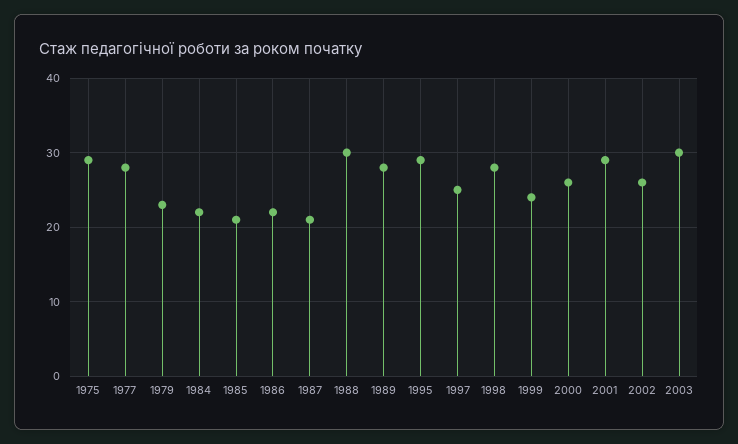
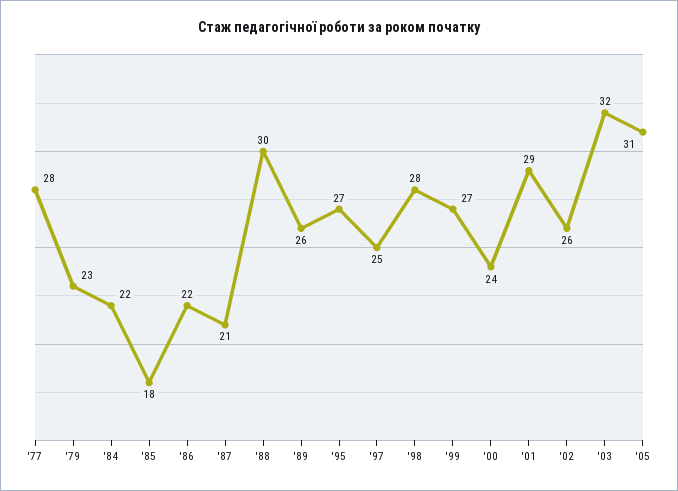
1975: 29 -> none
1985: 21 -> 18
1989: 28 -> 26
1995: 29 -> 27
1999: 24 -> 27
2000: 26 -> 24
2003: 30 -> 32
'05: none -> 31

